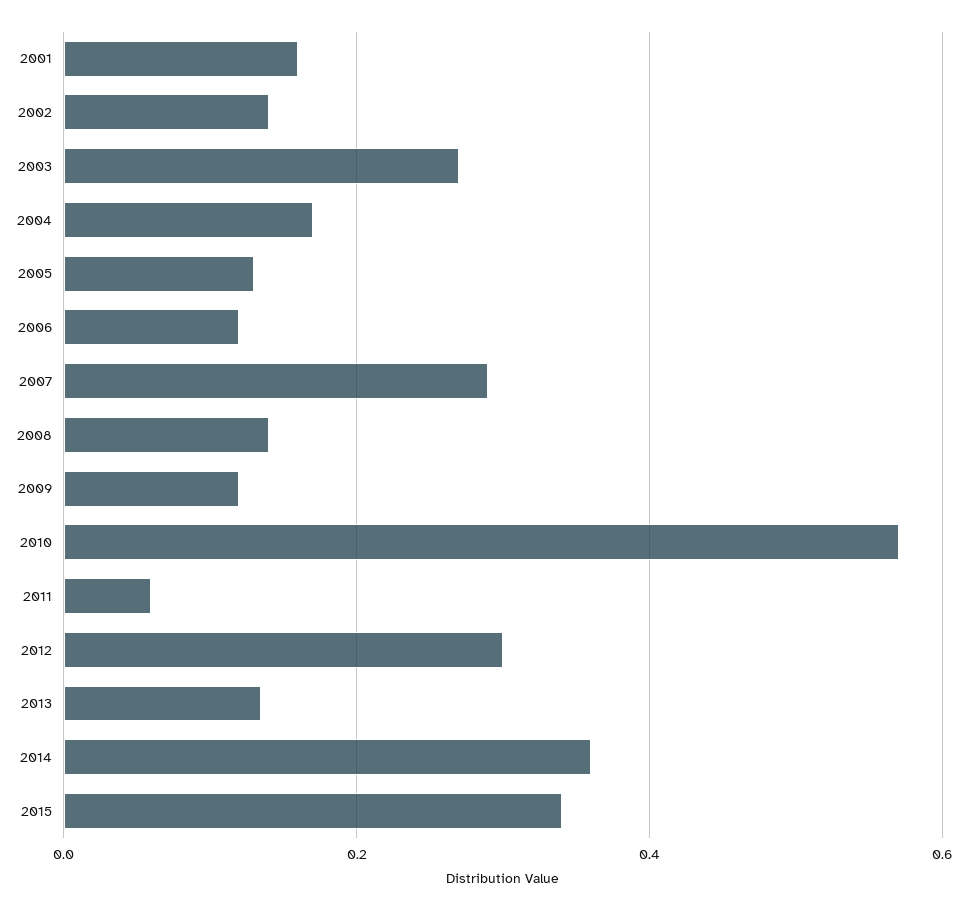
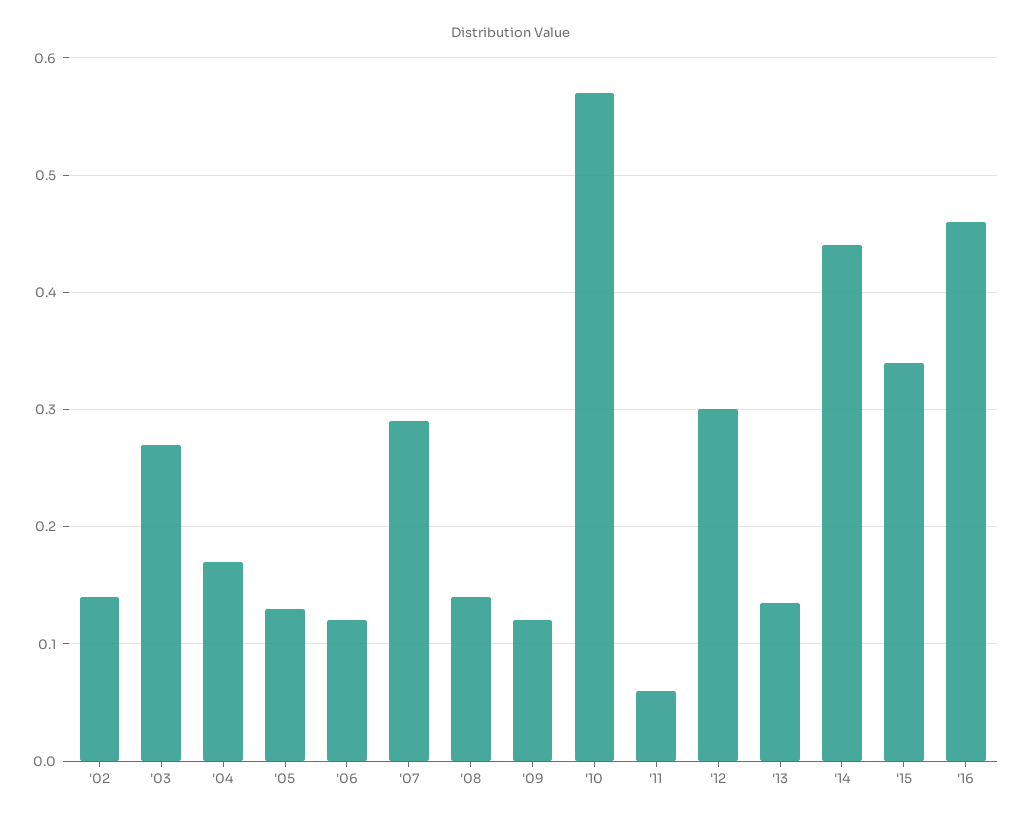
2001: 0.16 -> none
2014: 0.36 -> 0.44
'16: none -> 0.46

